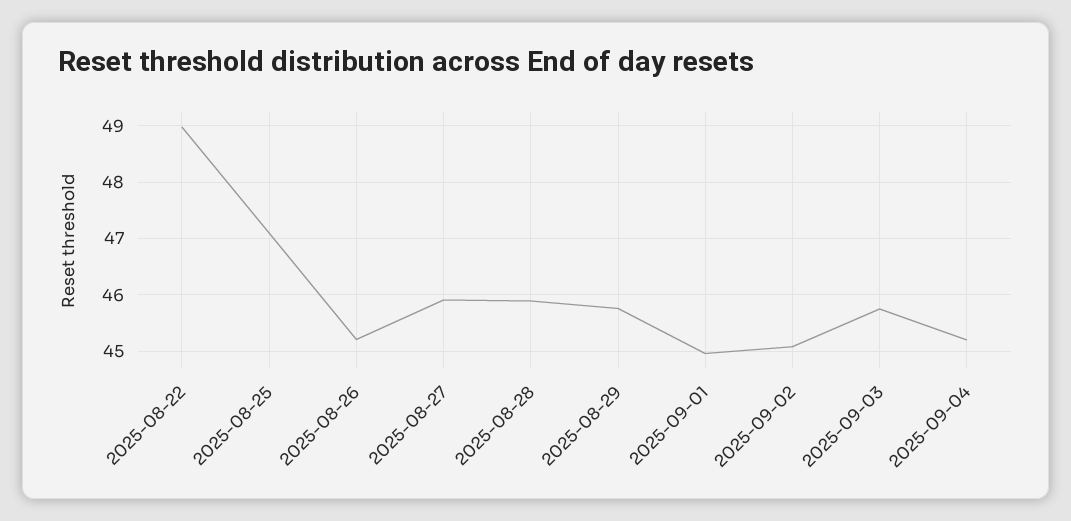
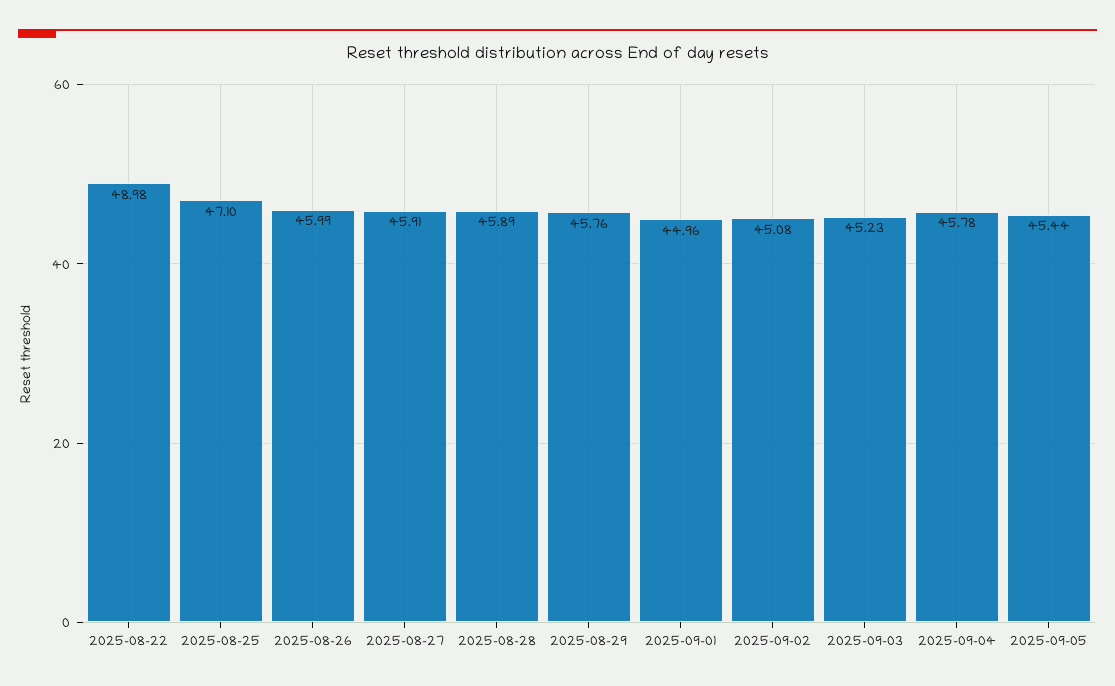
2025-08-26: 45.2 -> 45.99
2025-09-03: 45.8 -> 45.23
2025-09-04: 45.2 -> 45.78
2025-09-05: none -> 45.44

